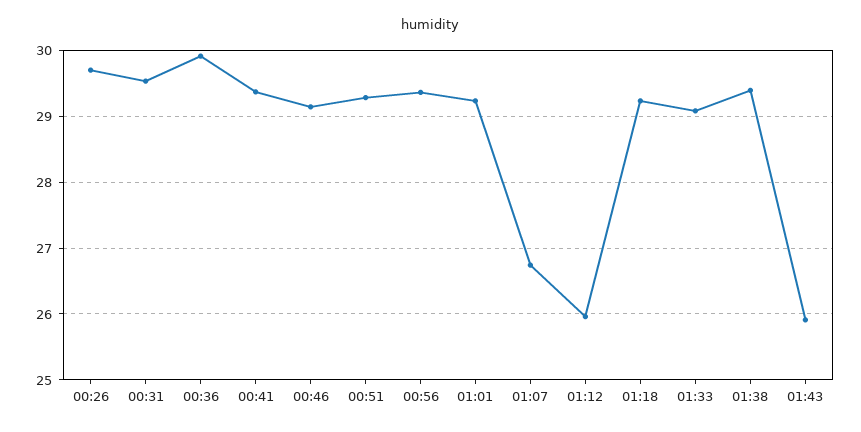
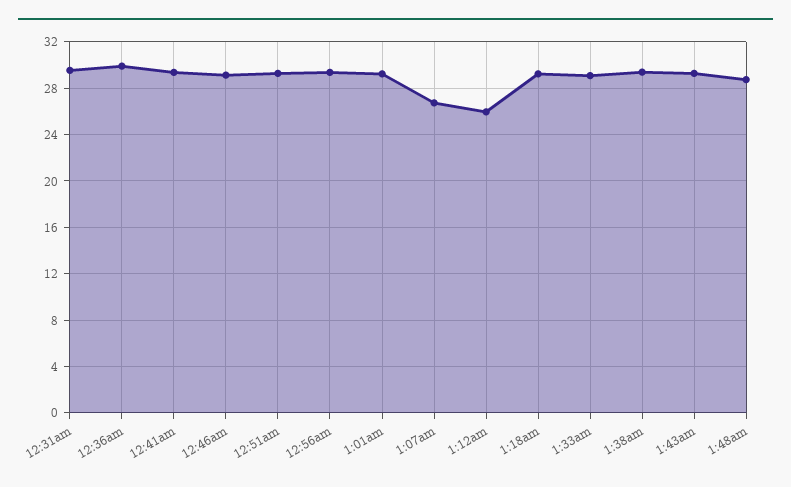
00:26: 29.7 -> none
01:43: 25.9 -> 29
1:48am: none -> 29

